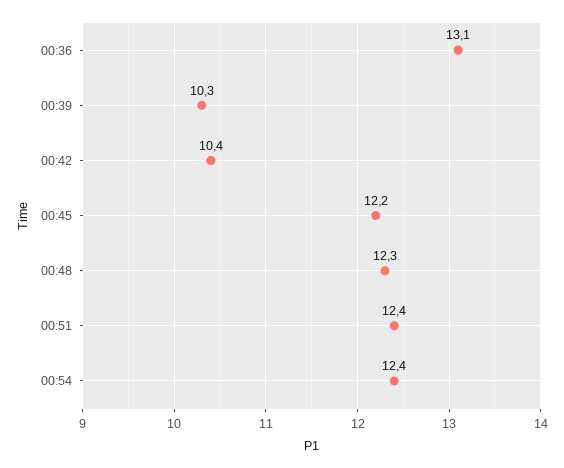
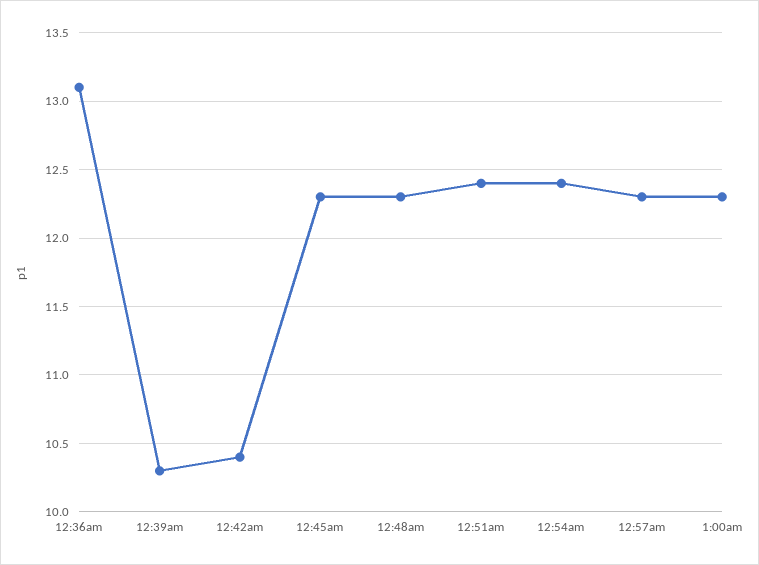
00:45: 12.2 -> 12.3
12:57am: none -> 12.3
1:00am: none -> 12.3

